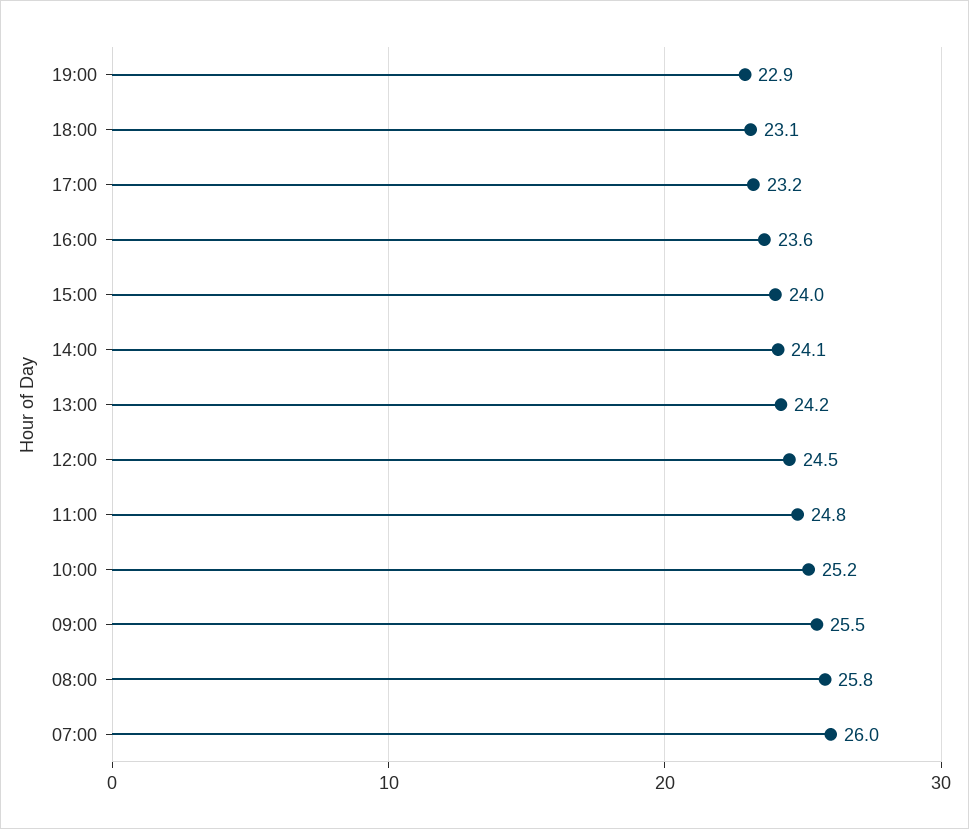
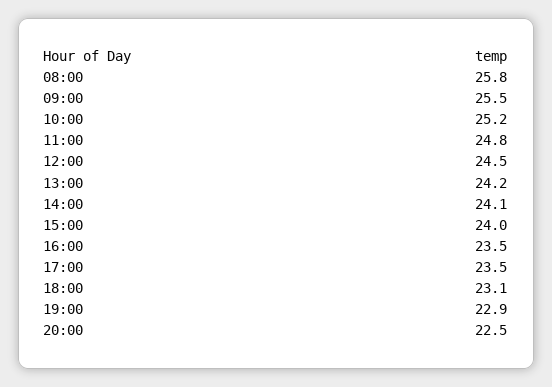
17:00: 23.2 -> 23.5
16:00: 23.6 -> 23.5
07:00: 26 -> none
20:00: none -> 22.5

